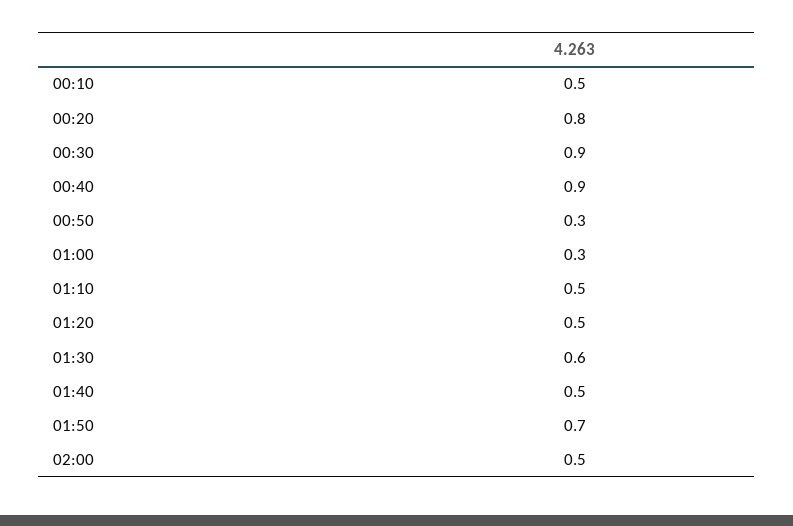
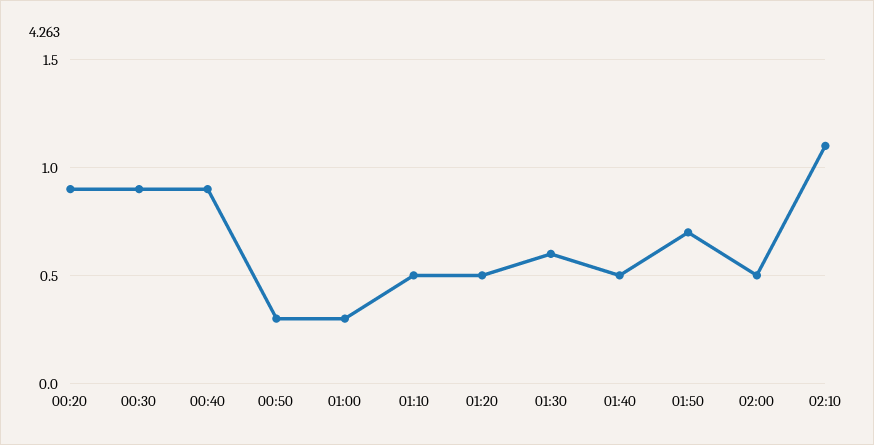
00:10: 0.5 -> none
00:20: 0.8 -> 0.9
02:10: none -> 1.1

